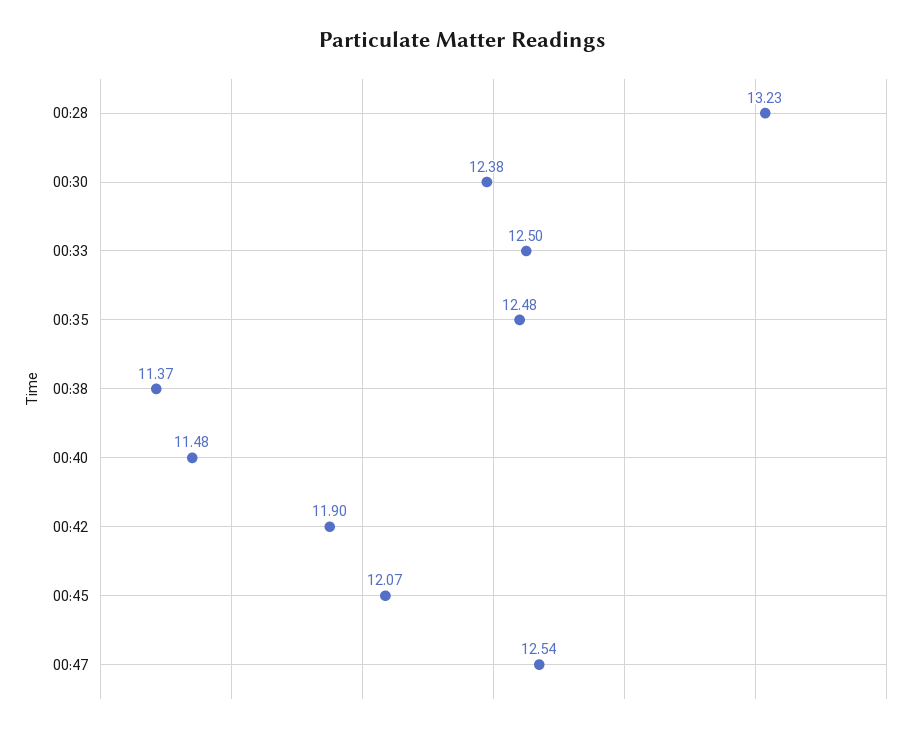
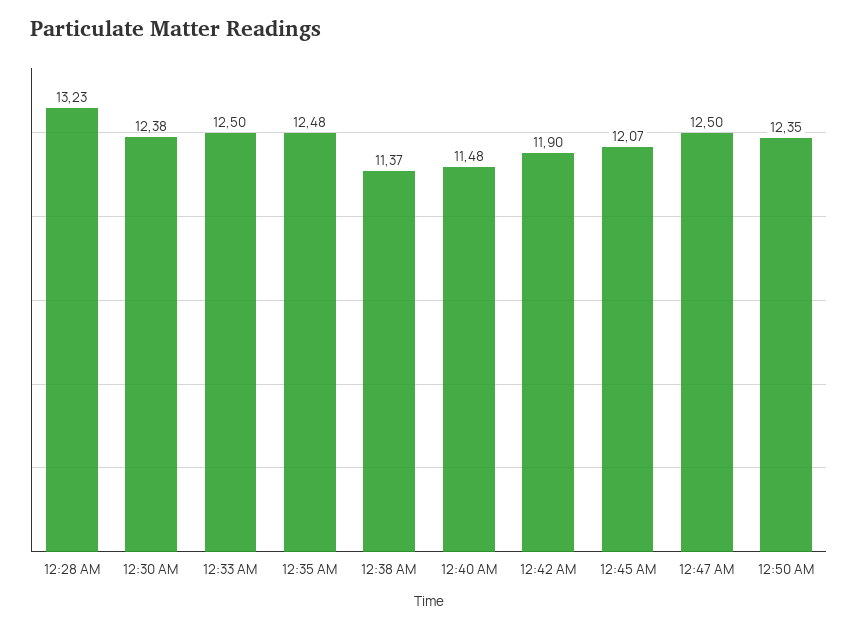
00:47: 12.54 -> 12.5
12:50 AM: none -> 12.35

